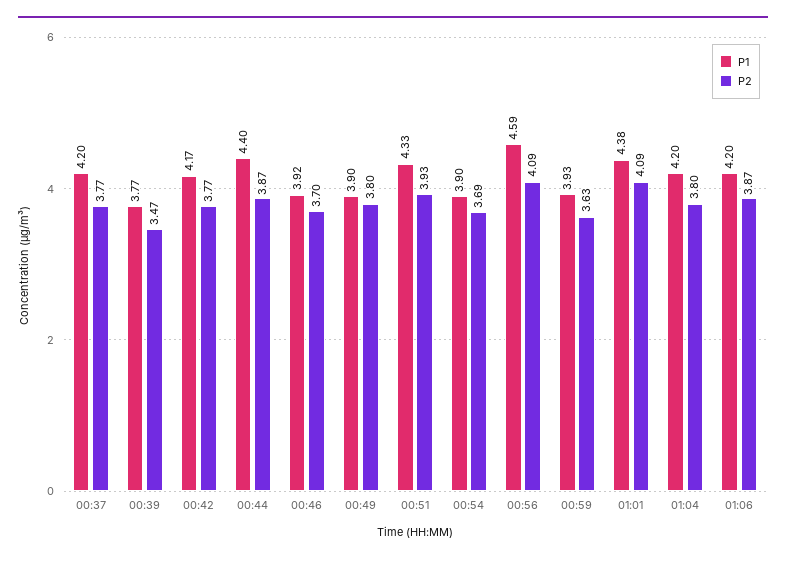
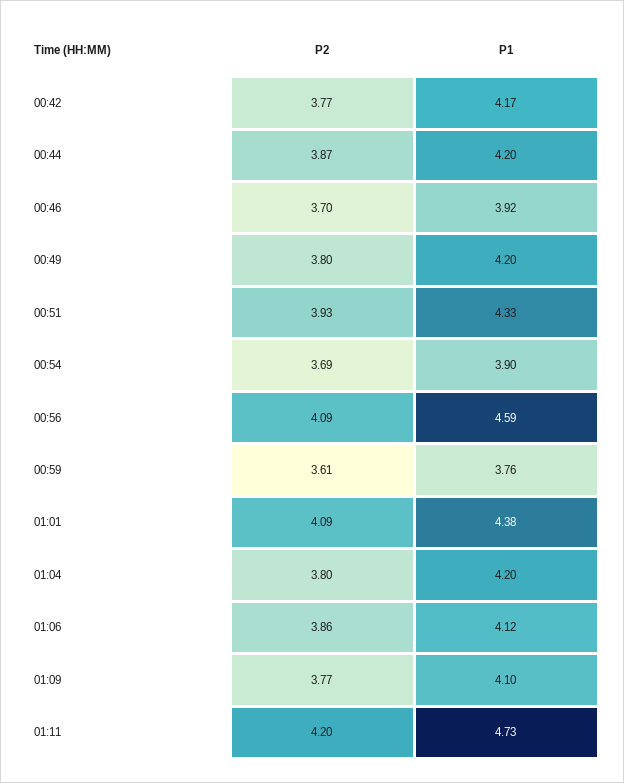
P1, 00:37: 4.2 -> none
P2, 00:37: 3.77 -> none
P1, 00:39: 3.77 -> none
P2, 00:39: 3.47 -> none
P1, 00:44: 4.4 -> 4.2
P1, 00:49: 3.9 -> 4.2
P1, 00:59: 3.93 -> 3.76
P2, 00:59: 3.63 -> 3.61
P1, 01:06: 4.2 -> 4.12
P2, 01:06: 3.87 -> 3.86
P2, 01:09: none -> 3.77
P1, 01:09: none -> 4.1
P2, 01:11: none -> 4.2
P1, 01:11: none -> 4.73

